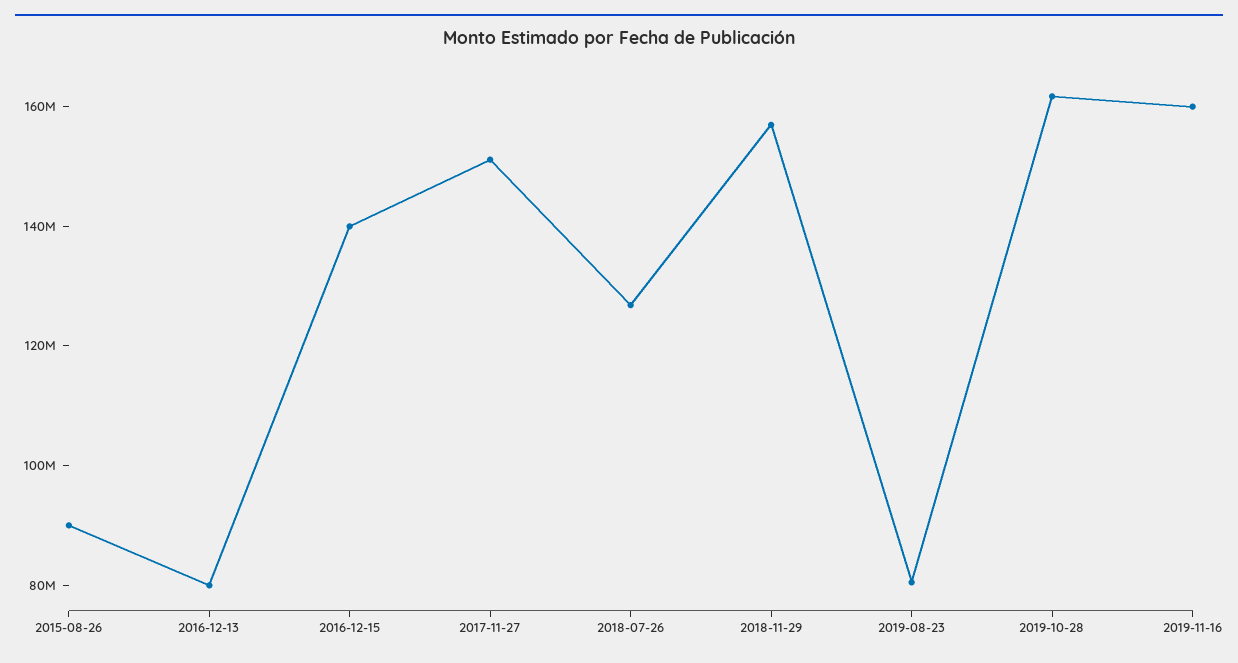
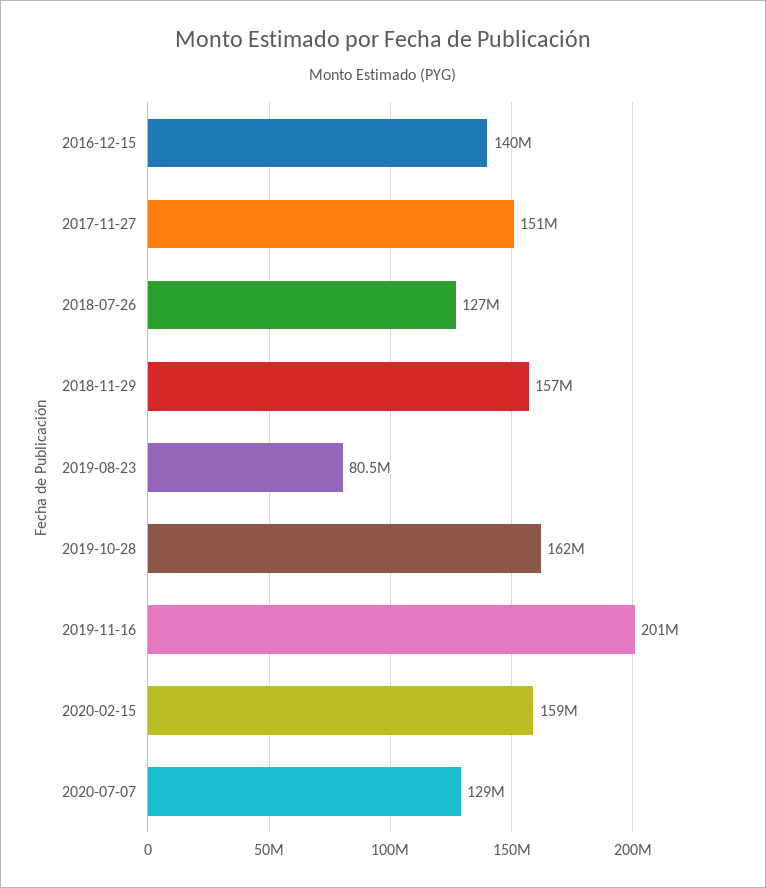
2015-08-26: 90000000 -> none
2016-12-13: 80000000 -> none
2019-11-16: 160000000 -> 201000000
2020-02-15: none -> 159000000
2020-07-07: none -> 129000000

